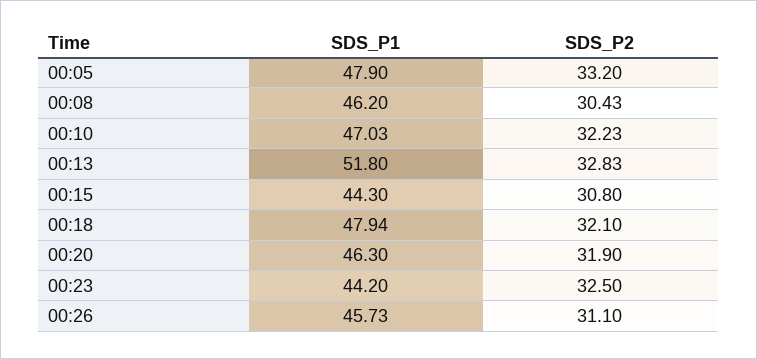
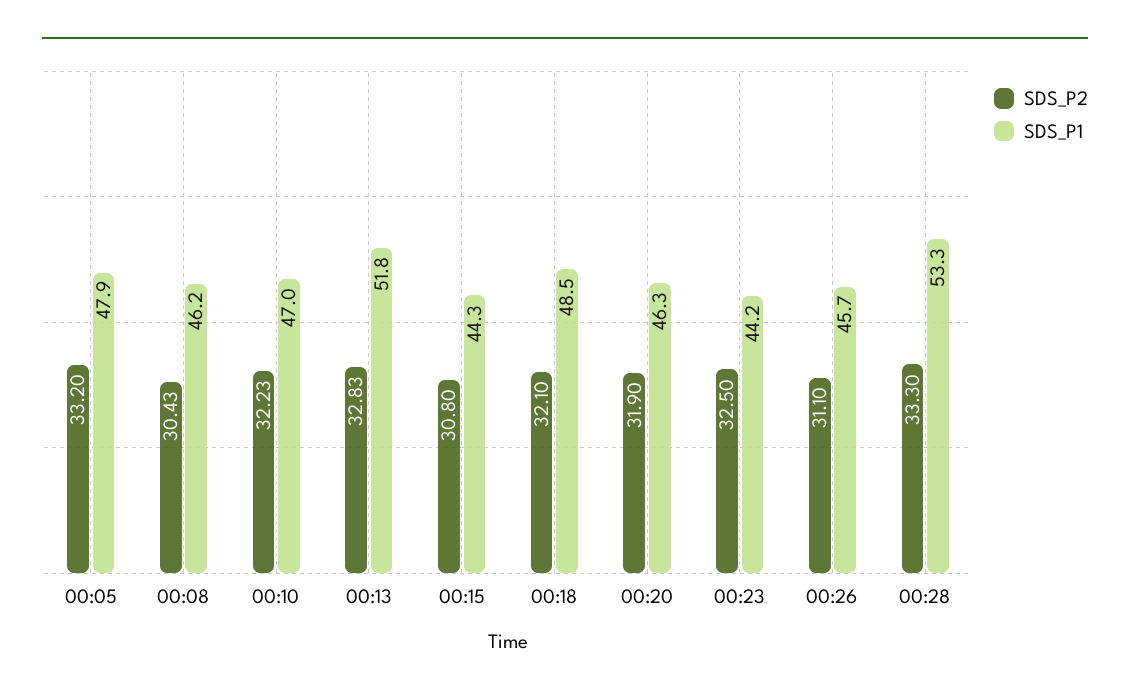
SDS_P1, 00:18: 47.94 -> 48.5
SDS_P2, 00:28: none -> 33.3
SDS_P1, 00:28: none -> 53.3

